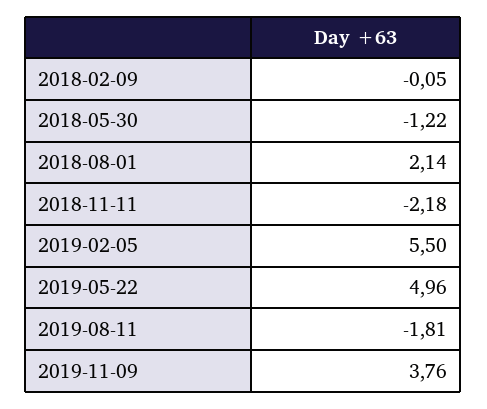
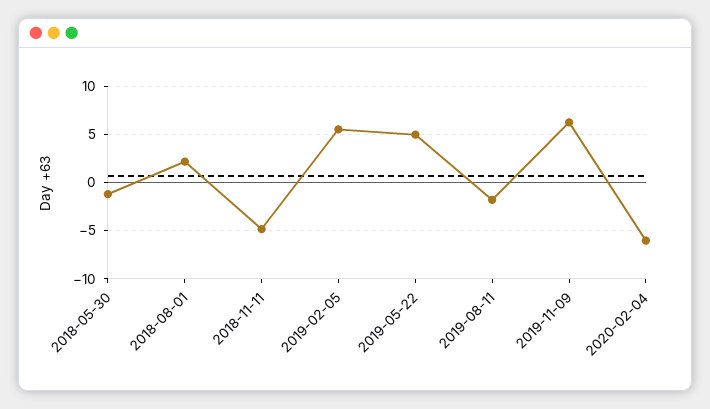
2018-02-09: -0.05 -> none
2018-11-11: -2.18 -> -5
2019-11-09: 3.76 -> 6
2020-02-04: none -> -6

